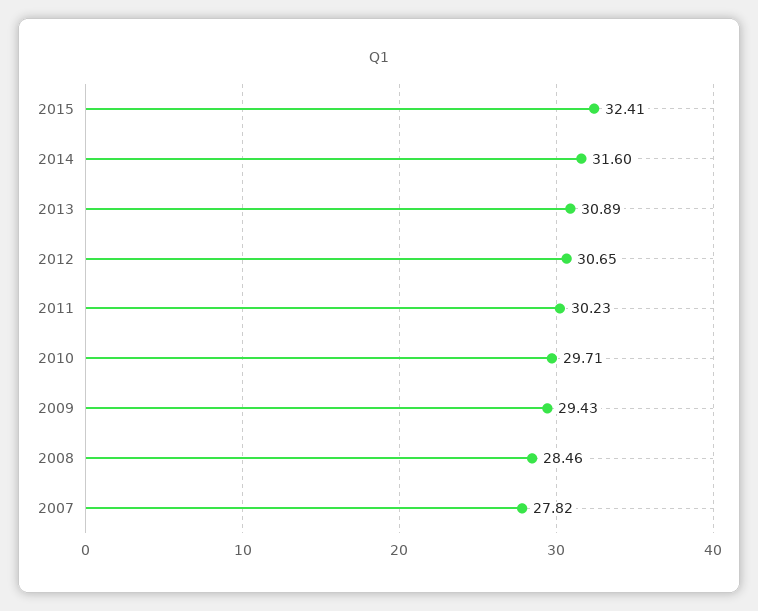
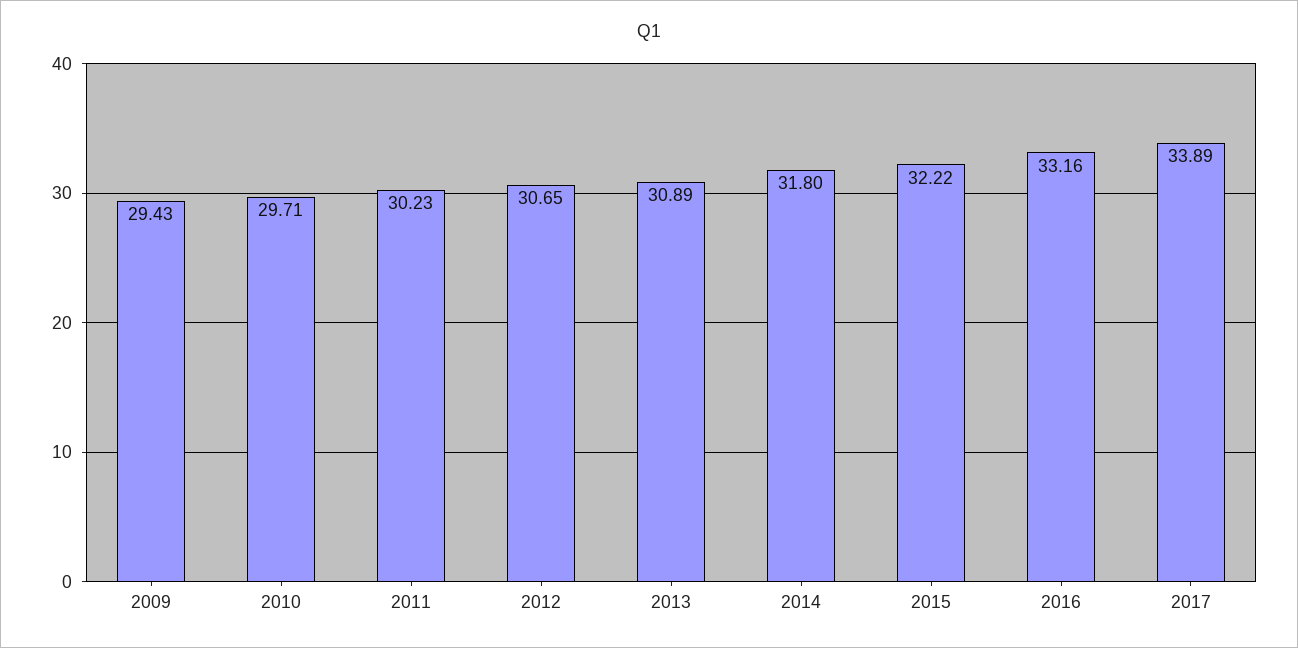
2015: 32.41 -> 32.22
2014: 31.6 -> 31.8
2008: 28.46 -> none
2007: 27.82 -> none
2016: none -> 33.16
2017: none -> 33.89

